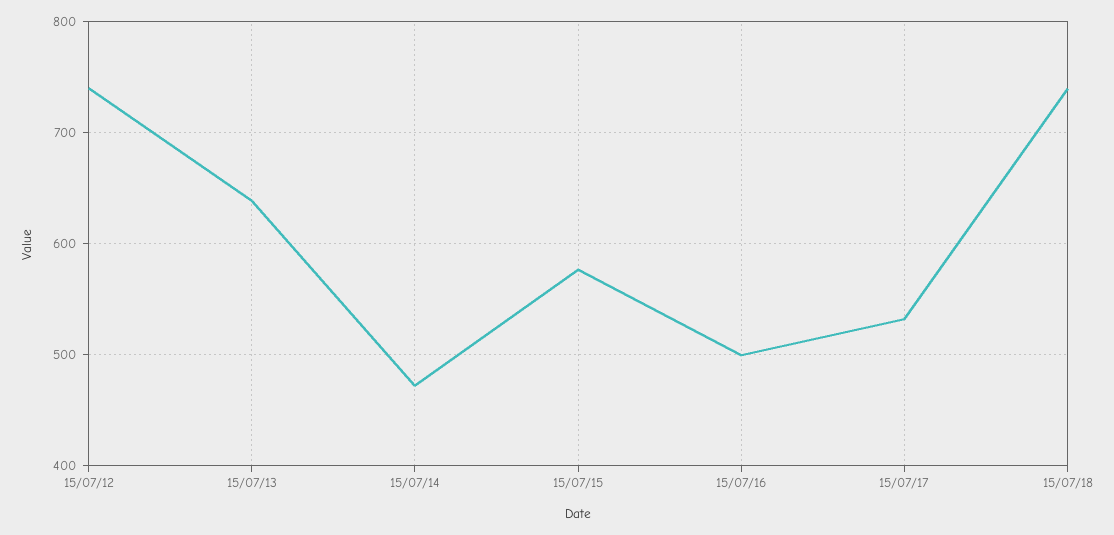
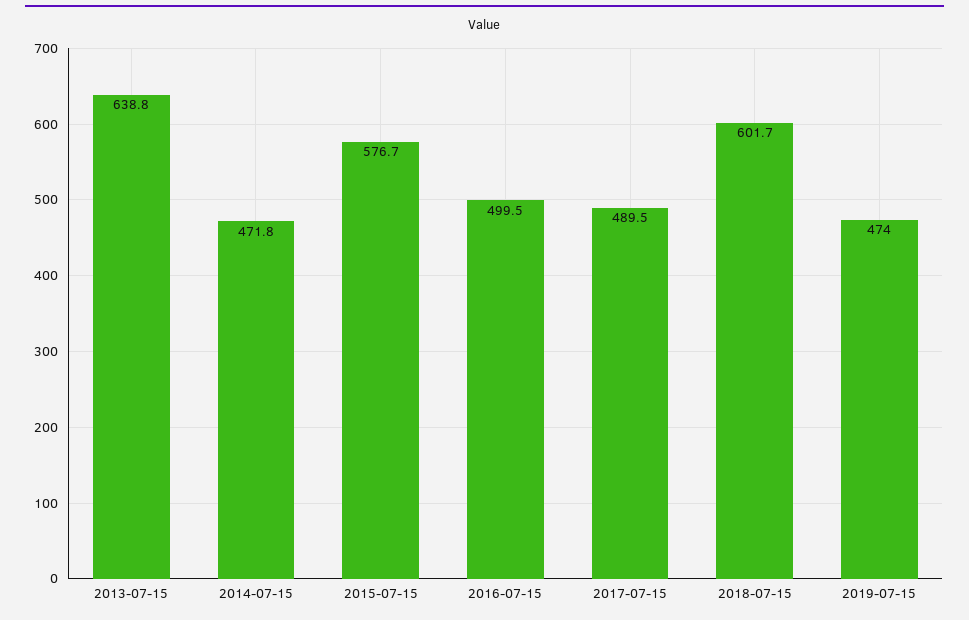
15/07/12: 740 -> none
15/07/17: 530 -> 489.5
15/07/18: 740 -> 601.7
2019-07-15: none -> 474

